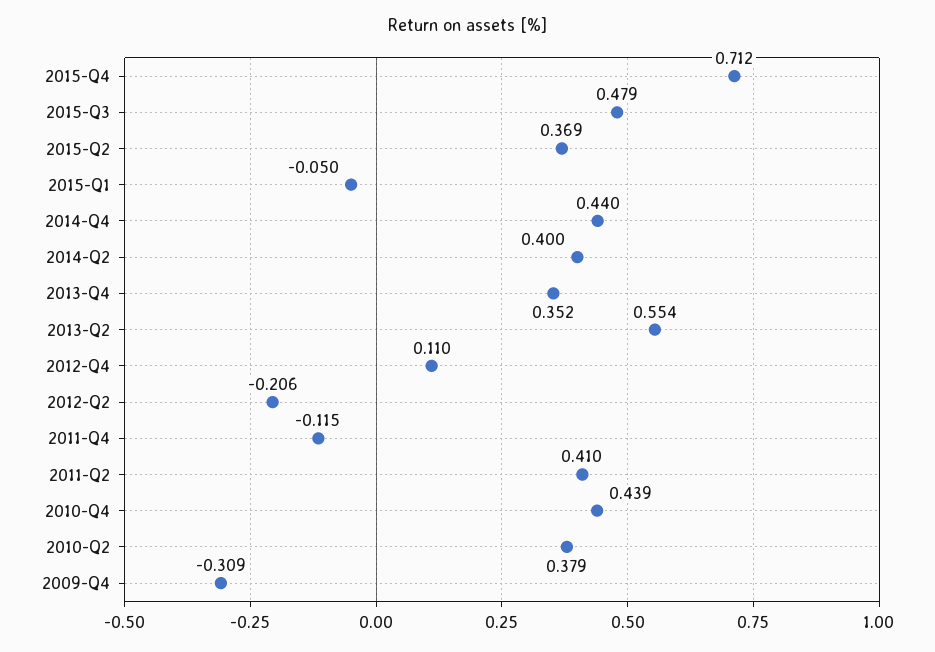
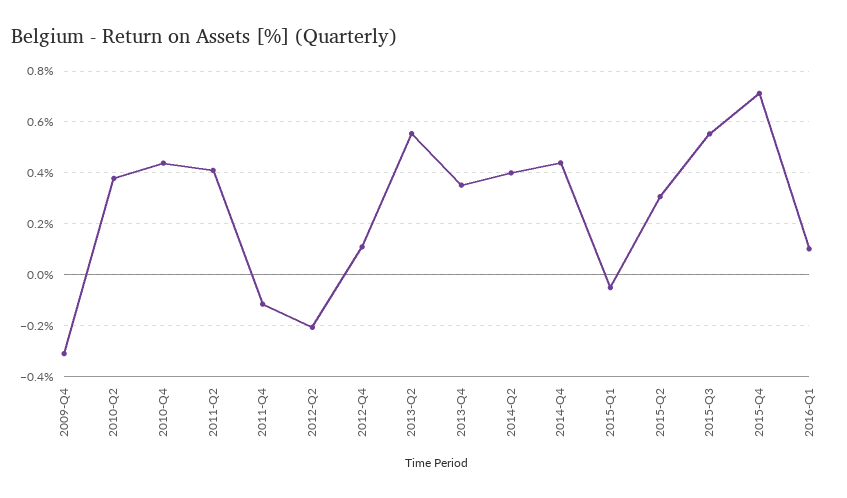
2015-Q3: 0.479 -> 0.55
2015-Q2: 0.369 -> 0.3
2016-Q1: none -> 0.1

